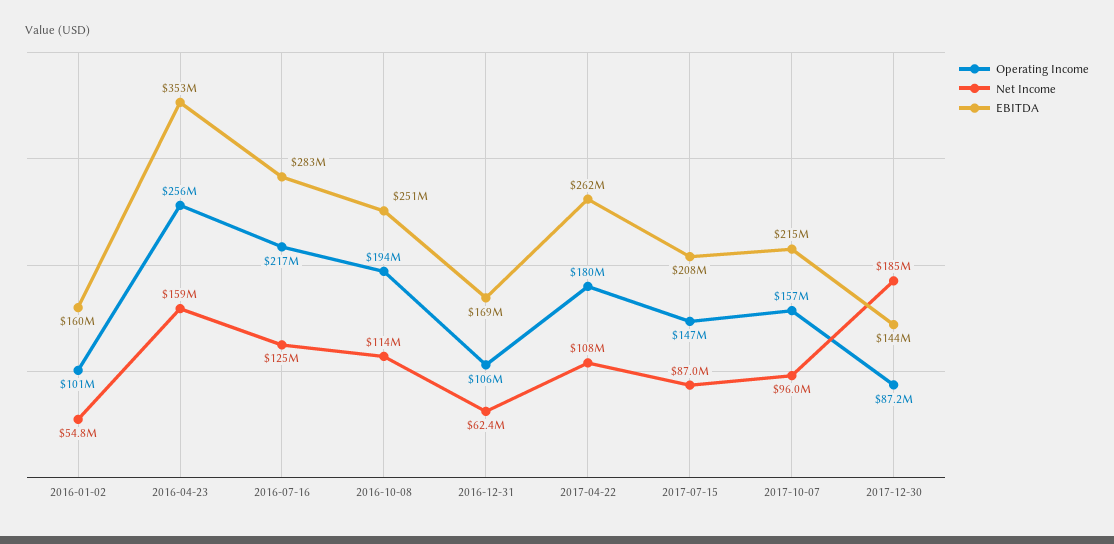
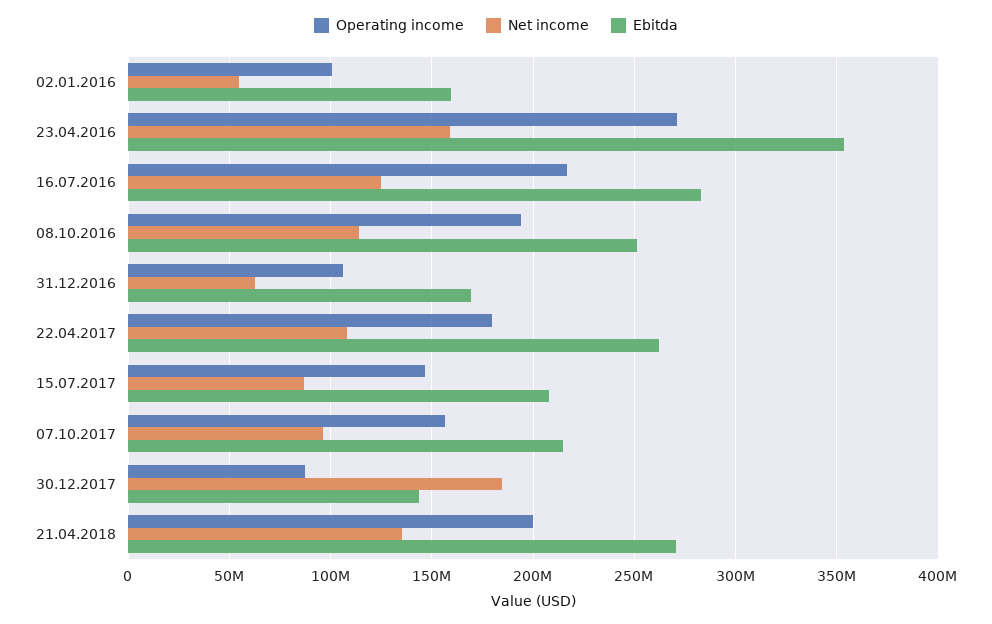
Operating Income, 2016-04-23: 256000000 -> 270000000
Operating Income, 21.04.2018: none -> 200000000
Net Income, 21.04.2018: none -> 135000000
EBITDA, 21.04.2018: none -> 270000000

